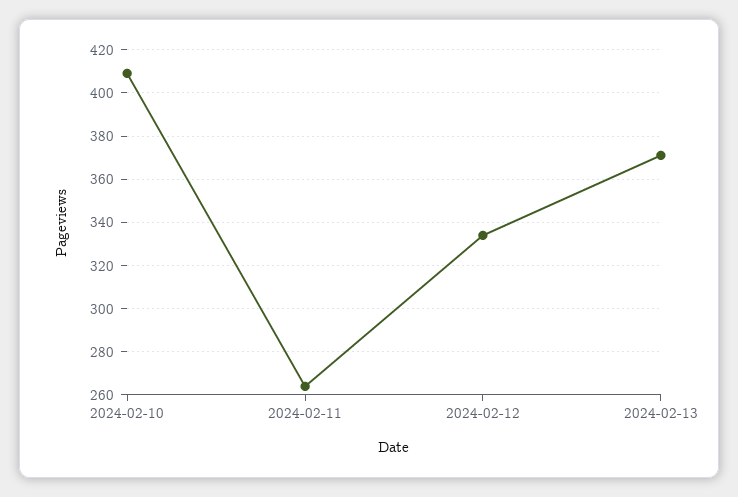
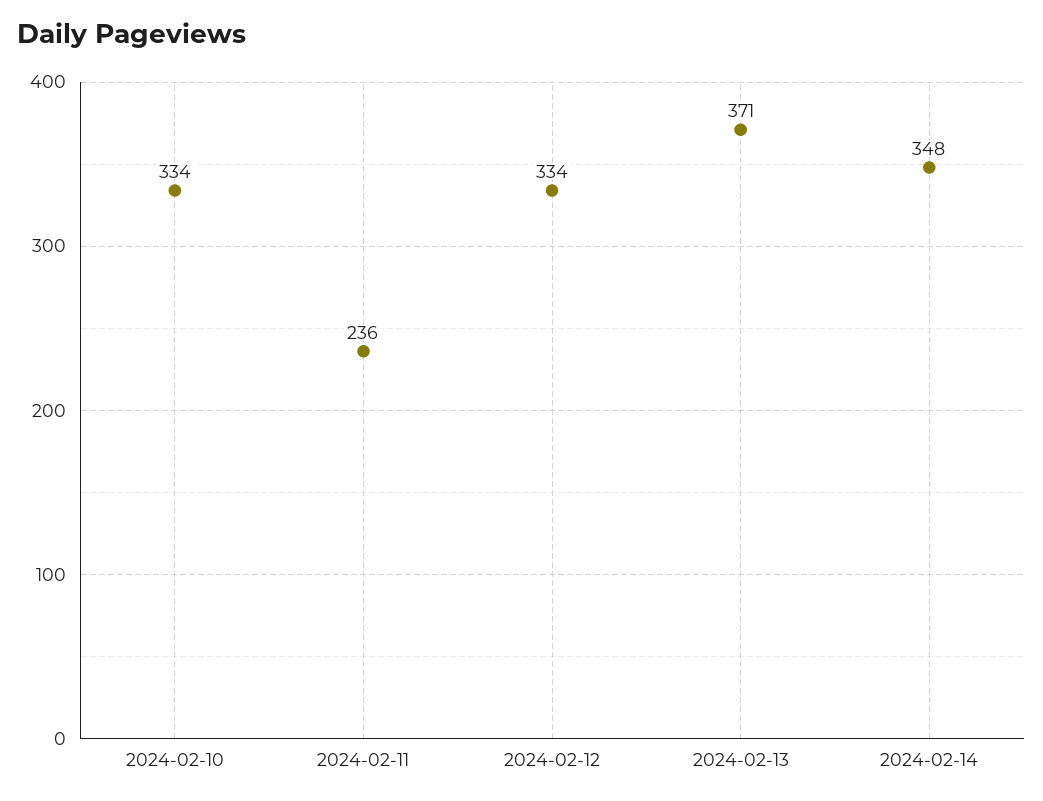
2024-02-10: 410 -> 334
2024-02-11: 265 -> 236
2024-02-14: none -> 348

